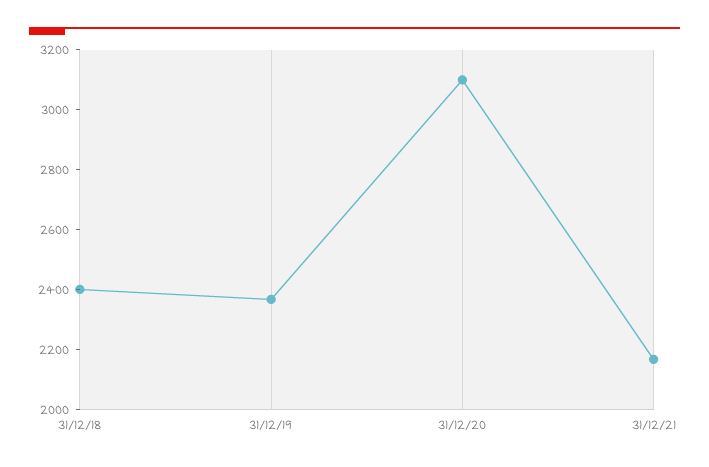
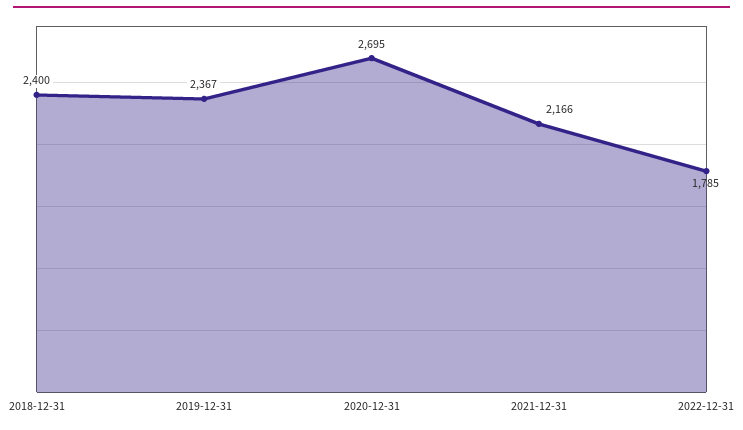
31/12/20: 3100 -> 2695
2022-12-31: none -> 1785

